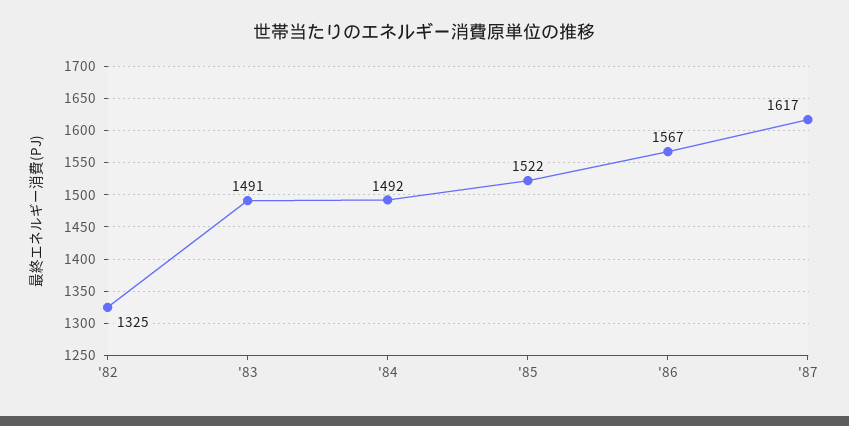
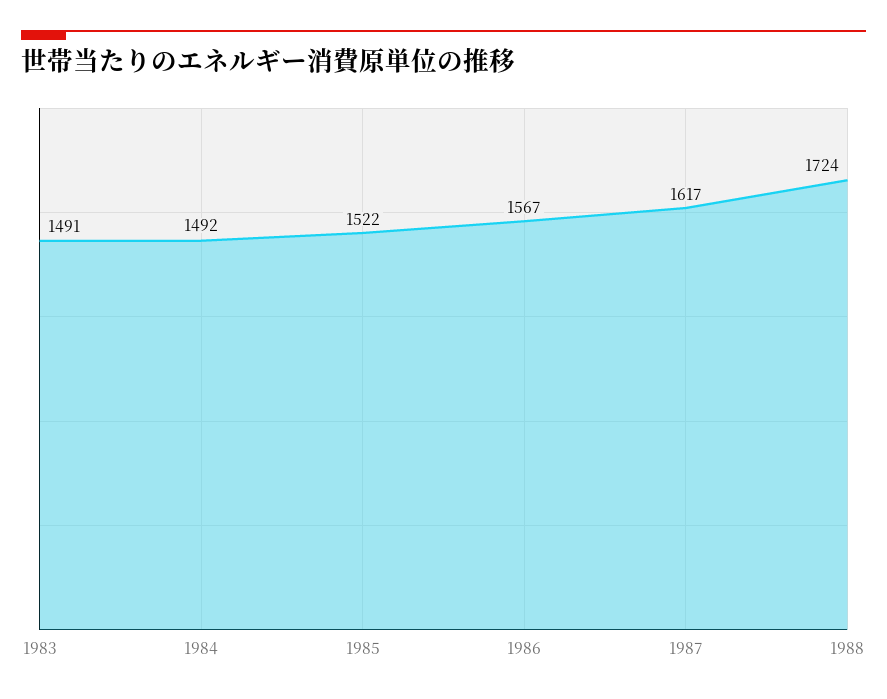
'82: 1325 -> none
1988: none -> 1724

